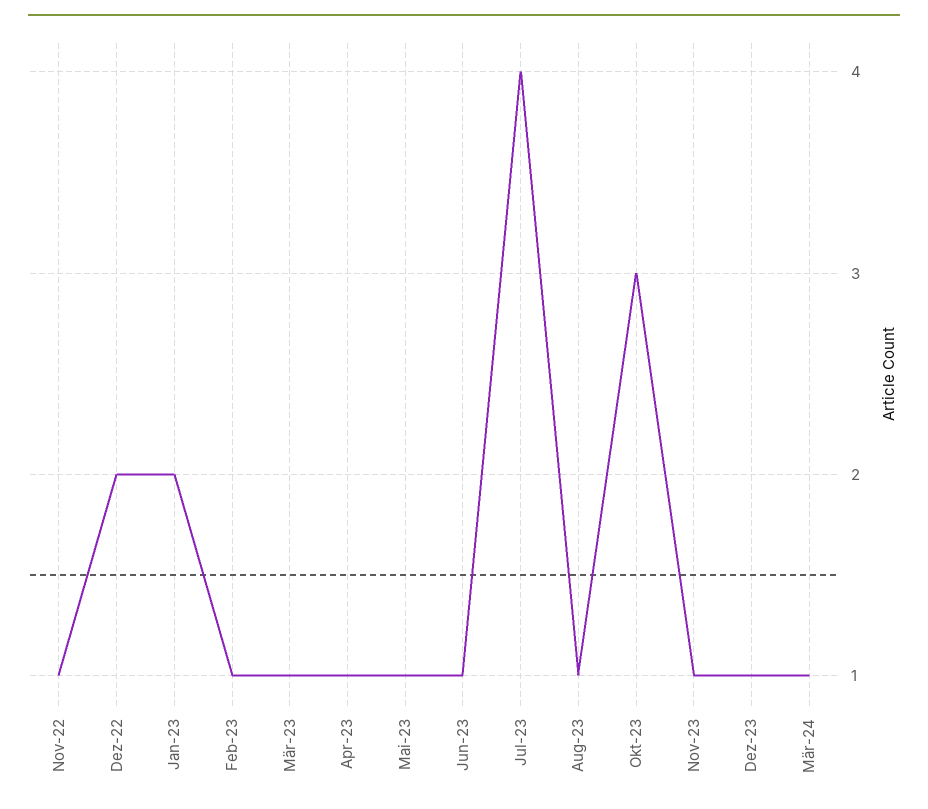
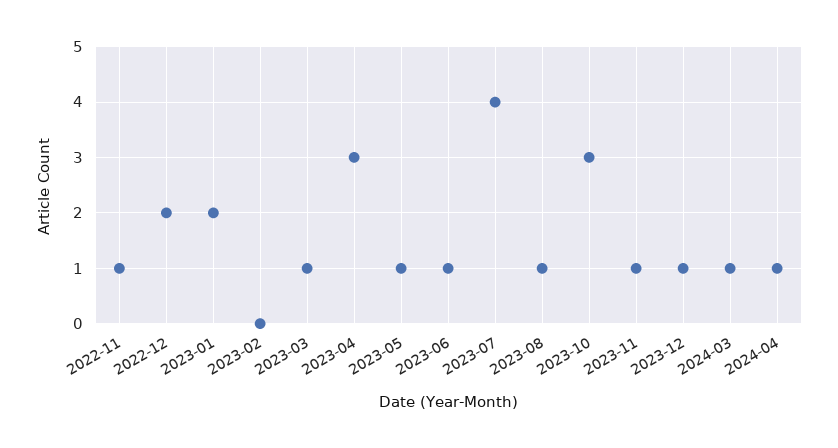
Feb-23: 1 -> 0
Apr-23: 1 -> 3
2024-04: none -> 1

